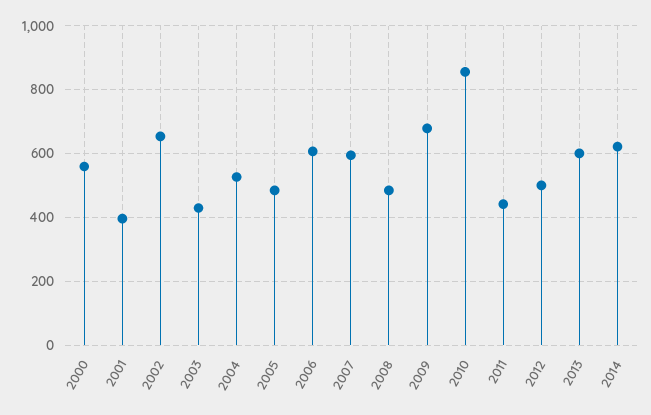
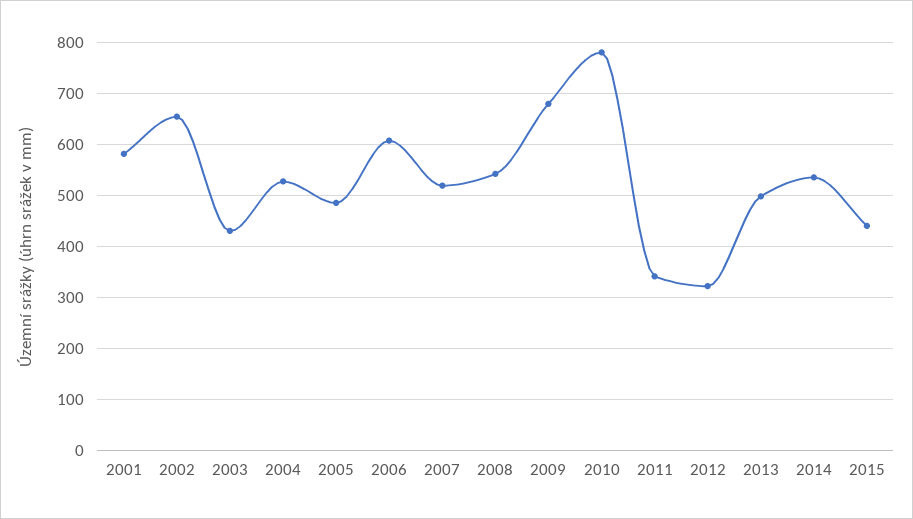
2000: 560 -> none
2001: 400 -> 580
2007: 600 -> 520
2008: 480 -> 540
2010: 860 -> 780
2011: 440 -> 340
2012: 500 -> 320
2013: 600 -> 500
2014: 620 -> 540
2015: none -> 440

